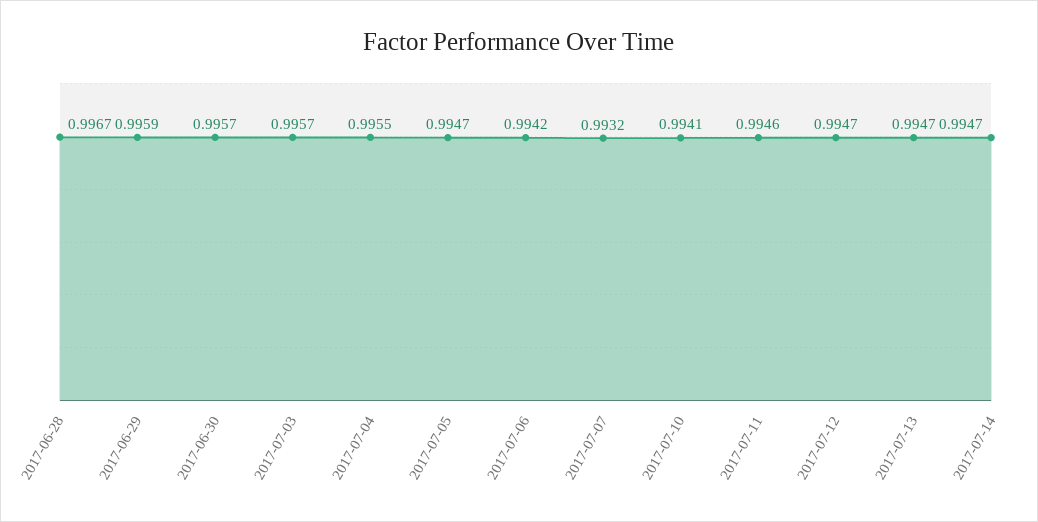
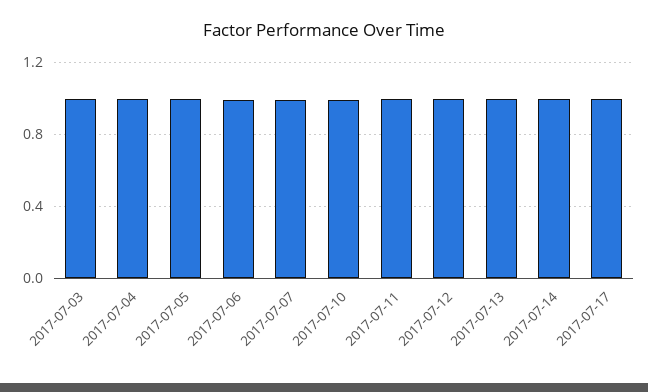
2017-06-28: 0.9967 -> none
2017-06-29: 0.9959 -> none
2017-06-30: 0.9957 -> none
2017-07-17: none -> 1

